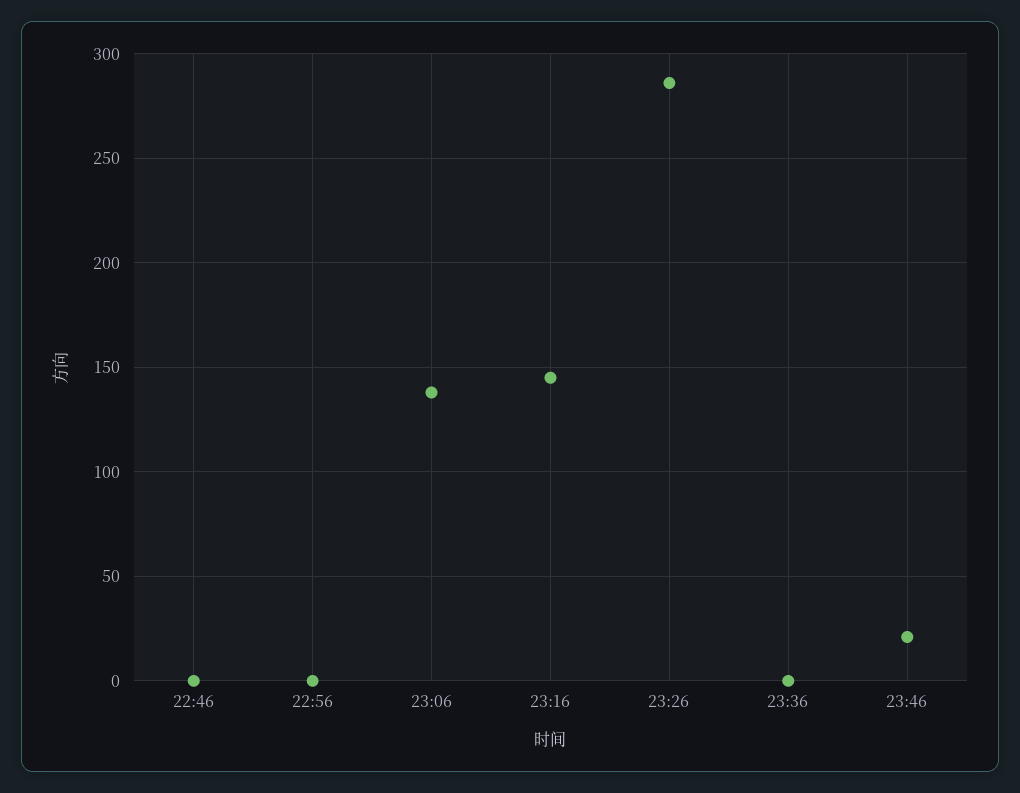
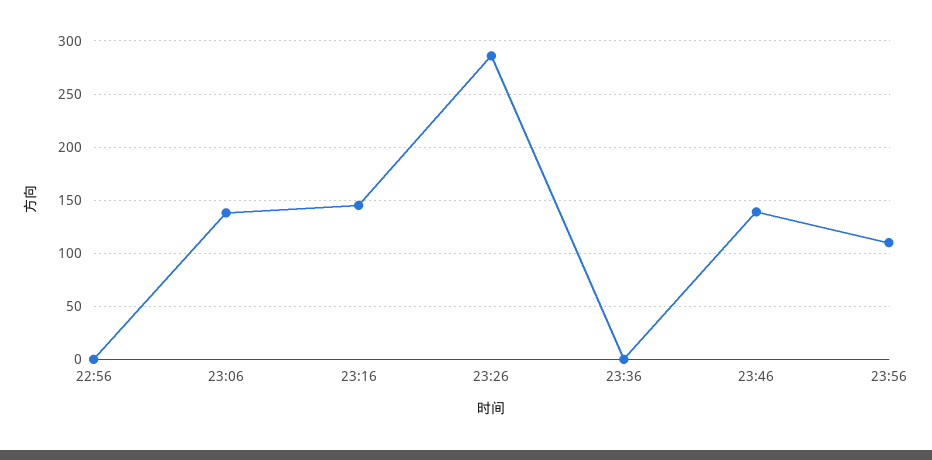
22:46: 0 -> none
23:46: 20 -> 140
23:56: none -> 110

